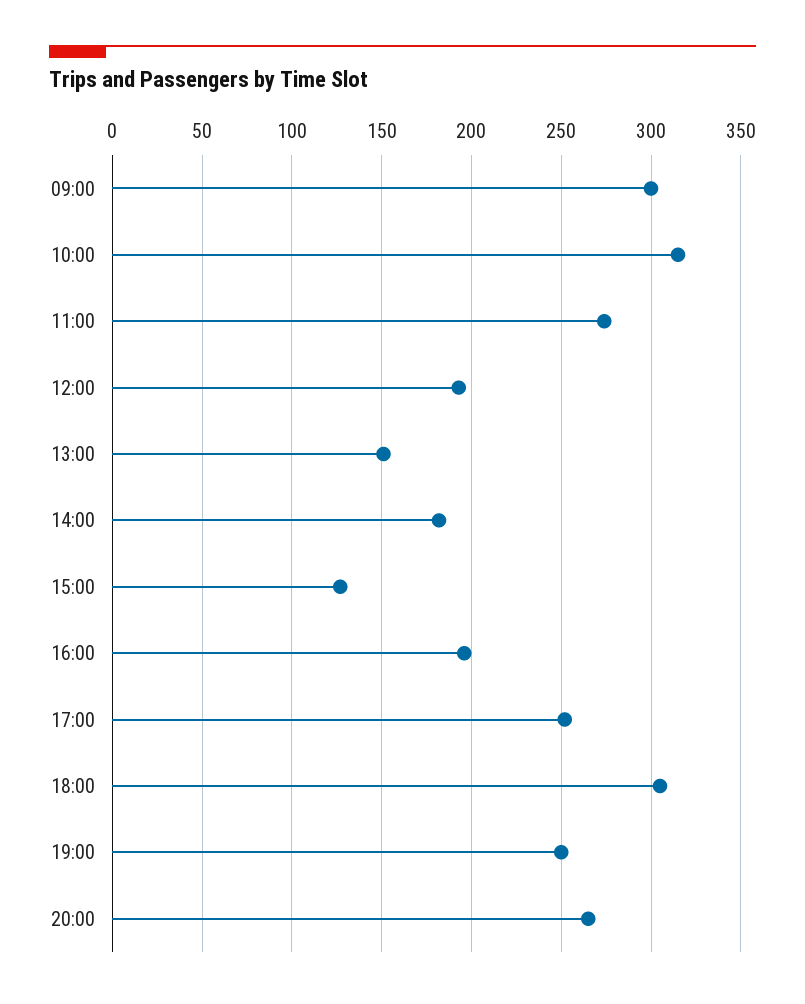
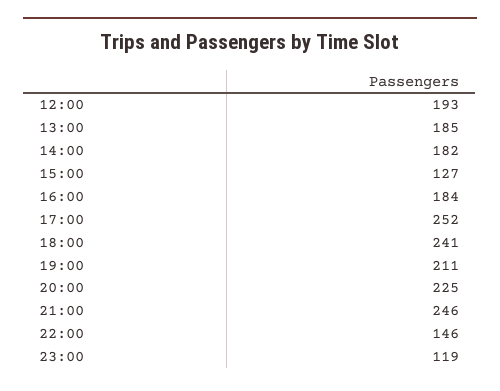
09:00: 300 -> none
10:00: 315 -> none
11:00: 275 -> none
13:00: 150 -> 185
16:00: 195 -> 184
18:00: 305 -> 241
19:00: 250 -> 211
20:00: 265 -> 225
21:00: none -> 246
22:00: none -> 146
23:00: none -> 119

